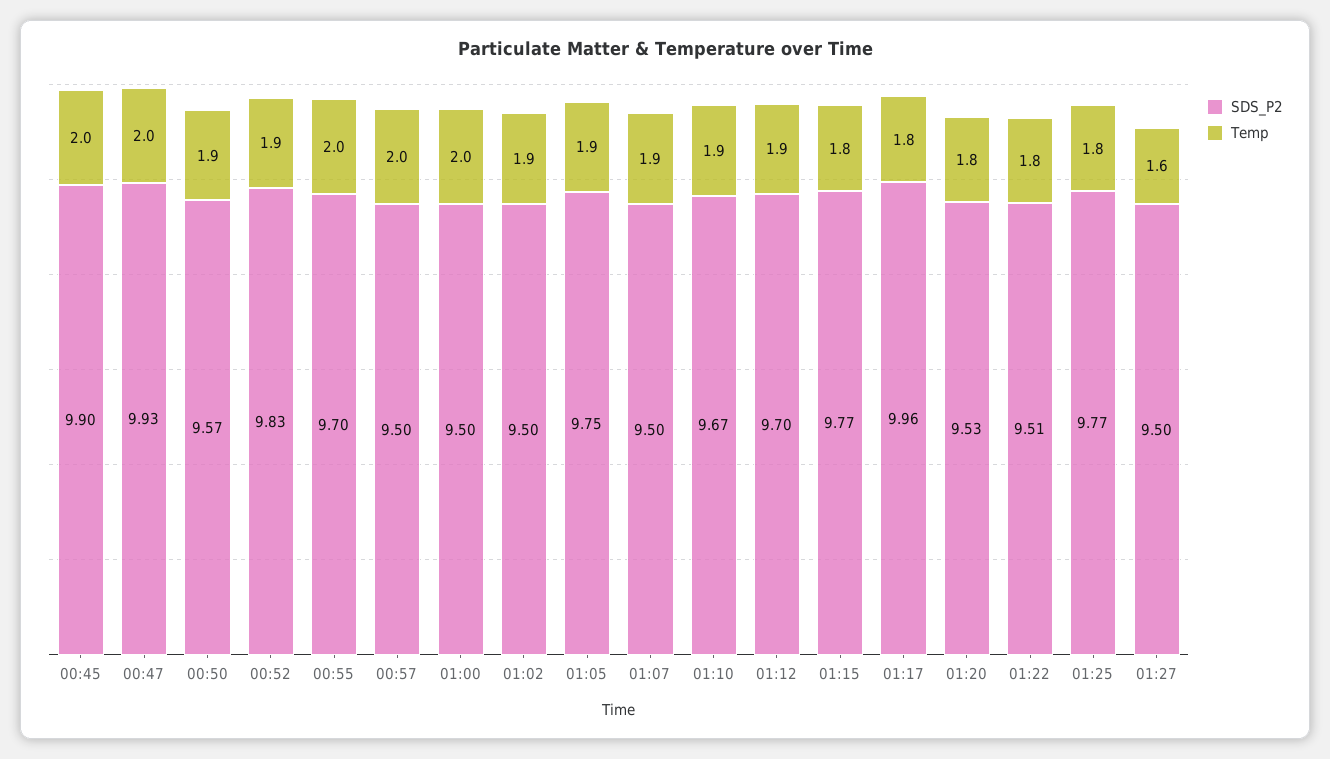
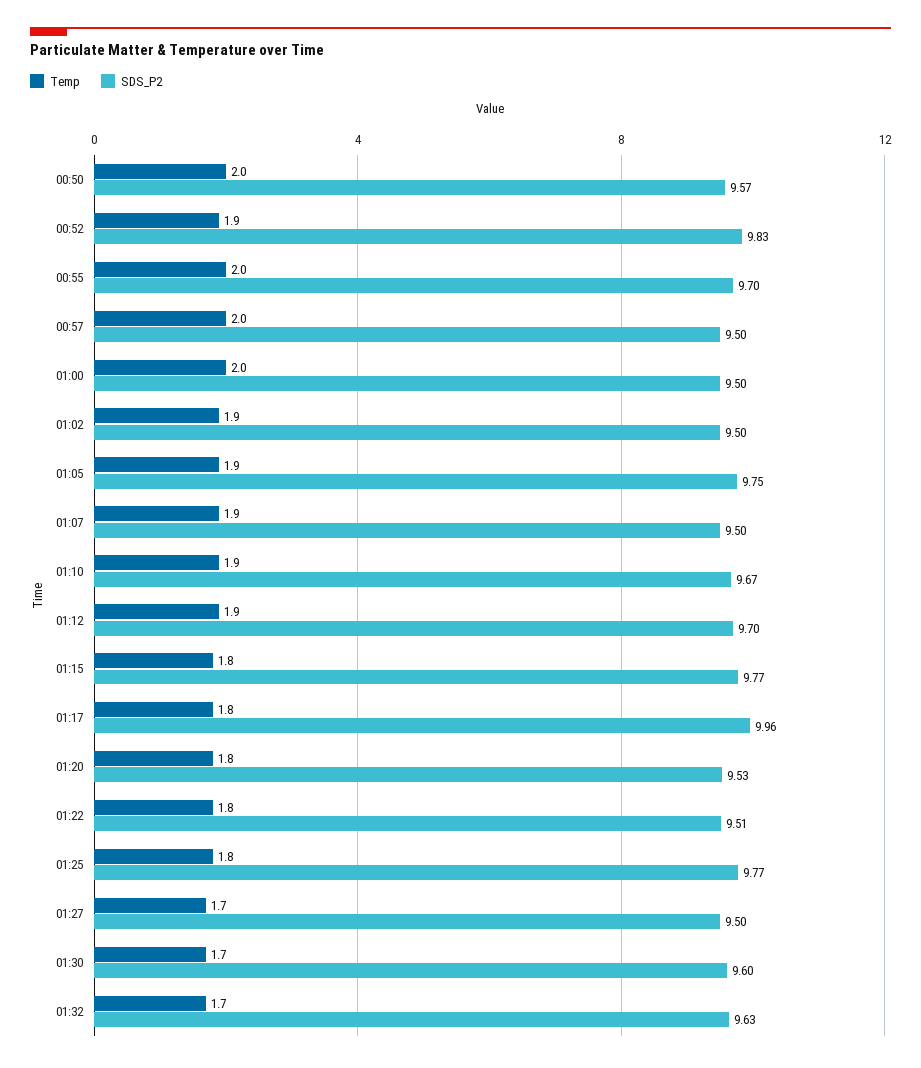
SDS_P2, 00:45: 9.9 -> none
Temp, 00:45: 2 -> none
SDS_P2, 00:47: 9.93 -> none
Temp, 00:47: 2 -> none
Temp, 00:50: 1.9 -> 2
Temp, 01:27: 1.6 -> 1.7
Temp, 01:30: none -> 1.7
SDS_P2, 01:30: none -> 9.6
Temp, 01:32: none -> 1.7
SDS_P2, 01:32: none -> 9.63

